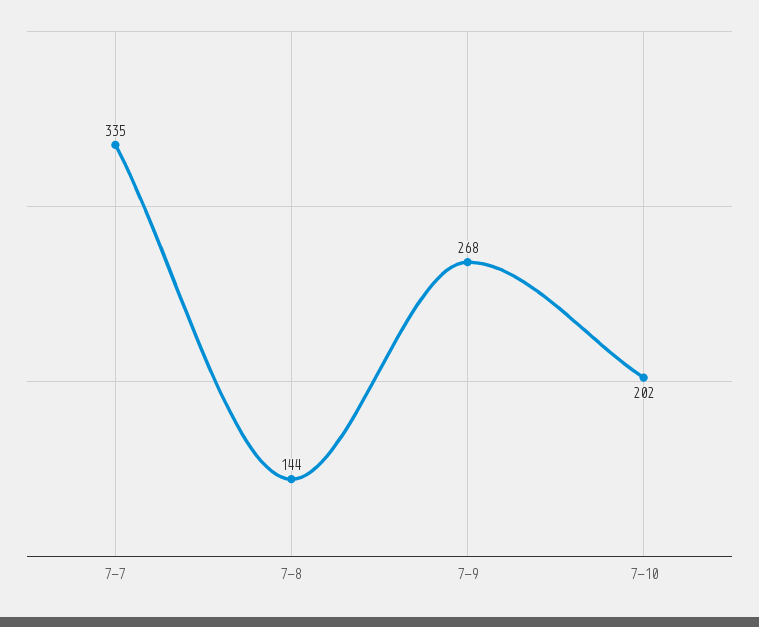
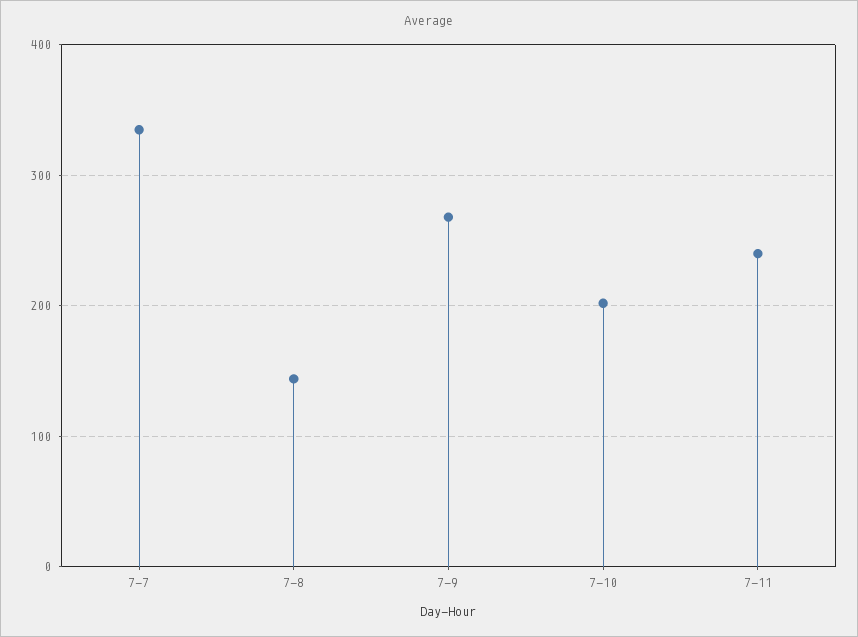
7-11: none -> 240

